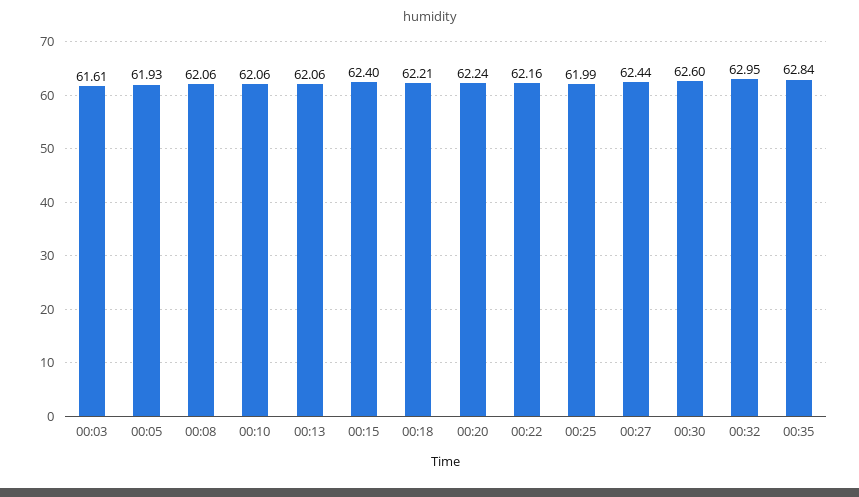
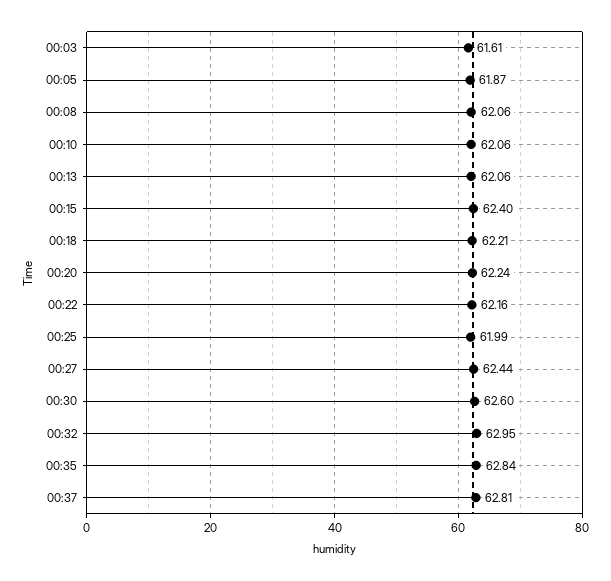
00:05: 61.93 -> 61.87
00:37: none -> 62.81

